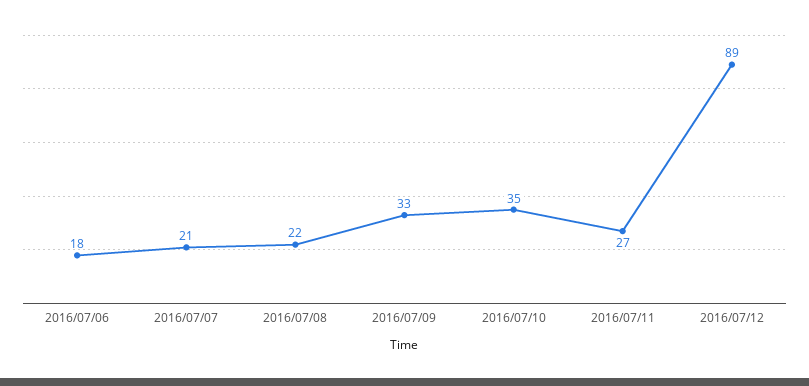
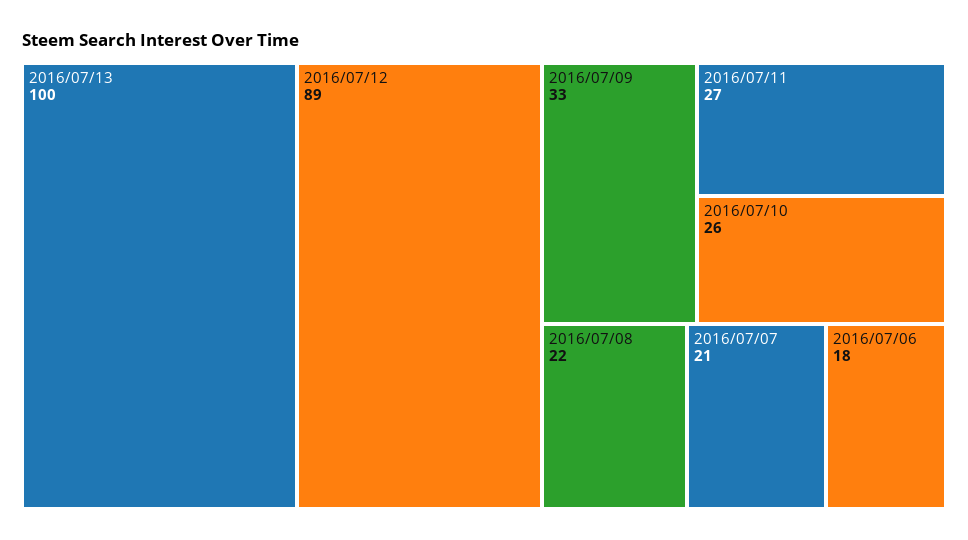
2016/07/10: 35 -> 26
2016/07/13: none -> 100

